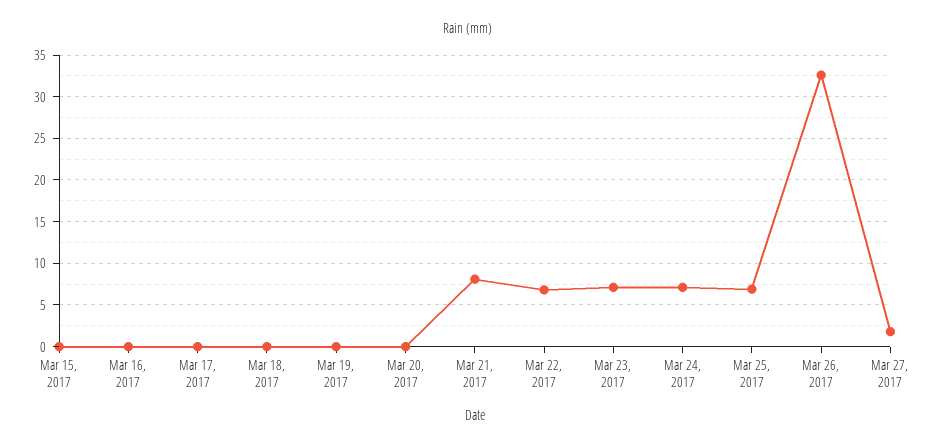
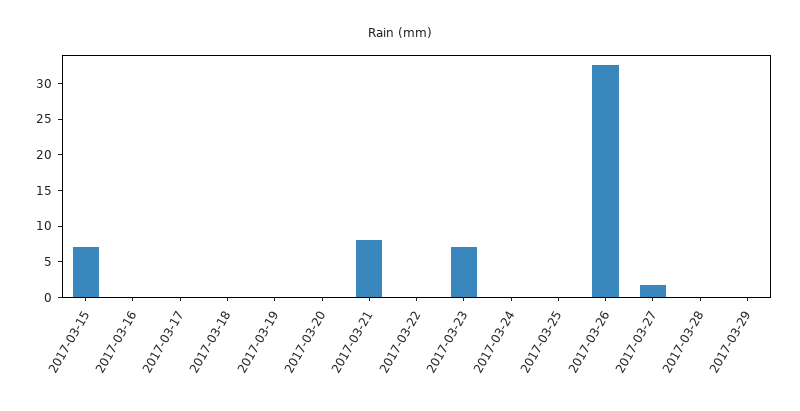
Mar 15, 2017: 0 -> 7.5
Mar 22, 2017: 7 -> 0
Mar 24, 2017: 7 -> 0
Mar 25, 2017: 7 -> 0
2017-03-28: none -> 0
2017-03-29: none -> 0

